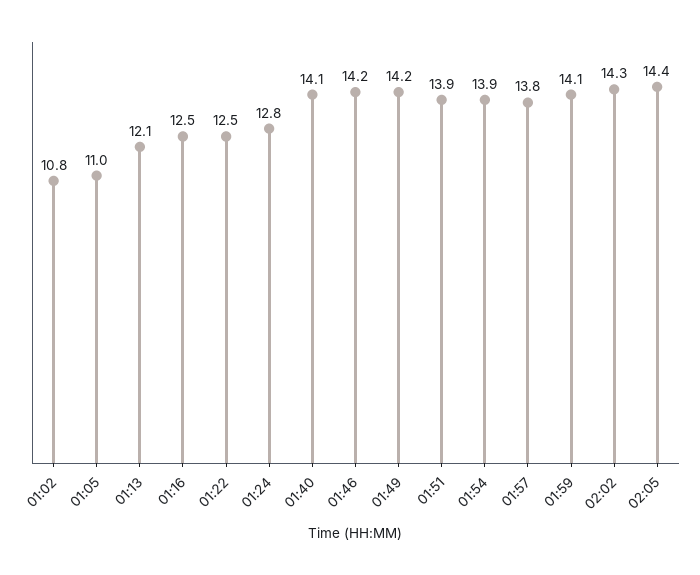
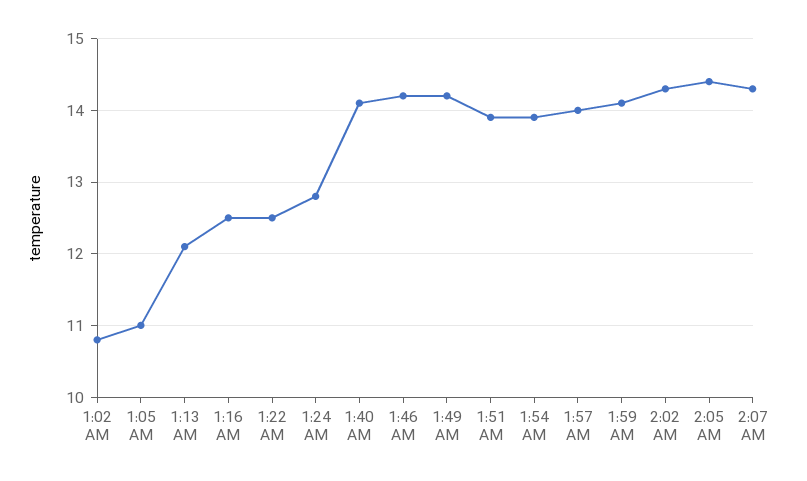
01:57: 13.8 -> 14
2:07 AM: none -> 14.3

